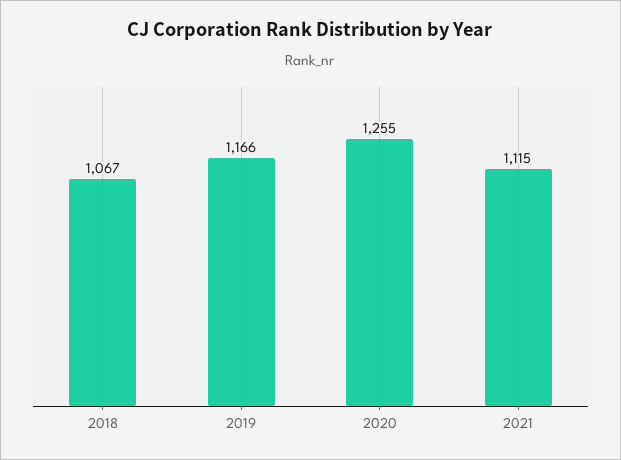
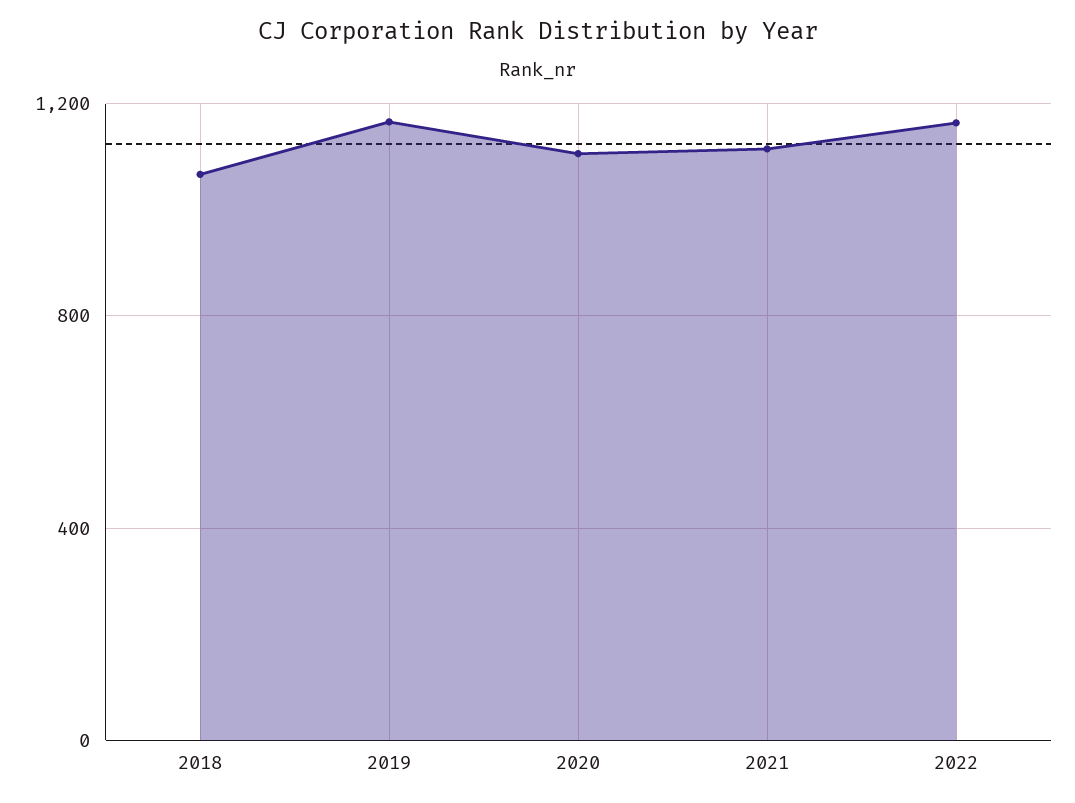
2020: 1255 -> 1100
2022: none -> 1150

